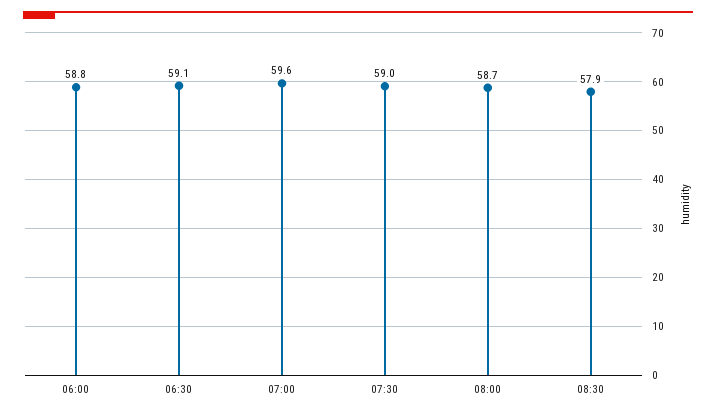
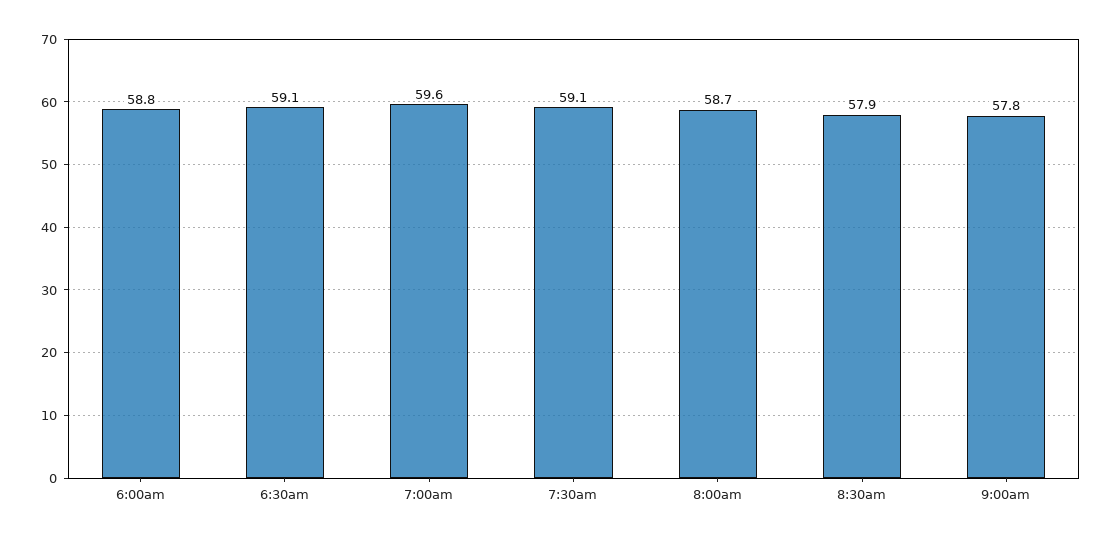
07:30: 59 -> 59.1
9:00am: none -> 57.8

